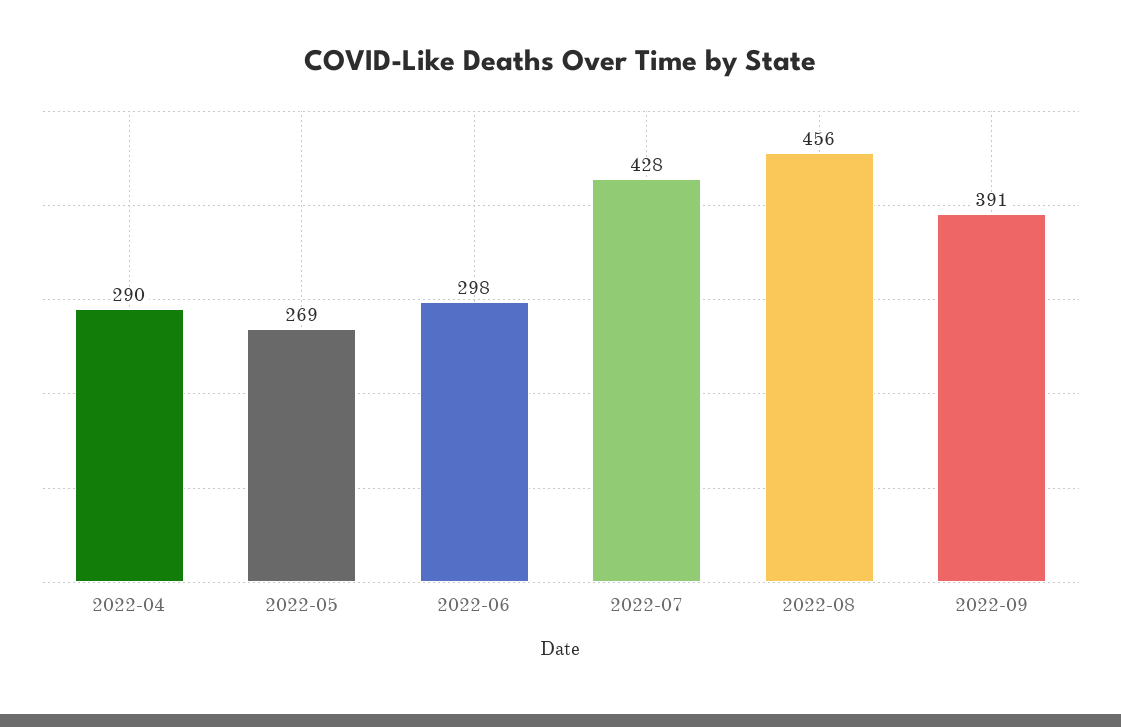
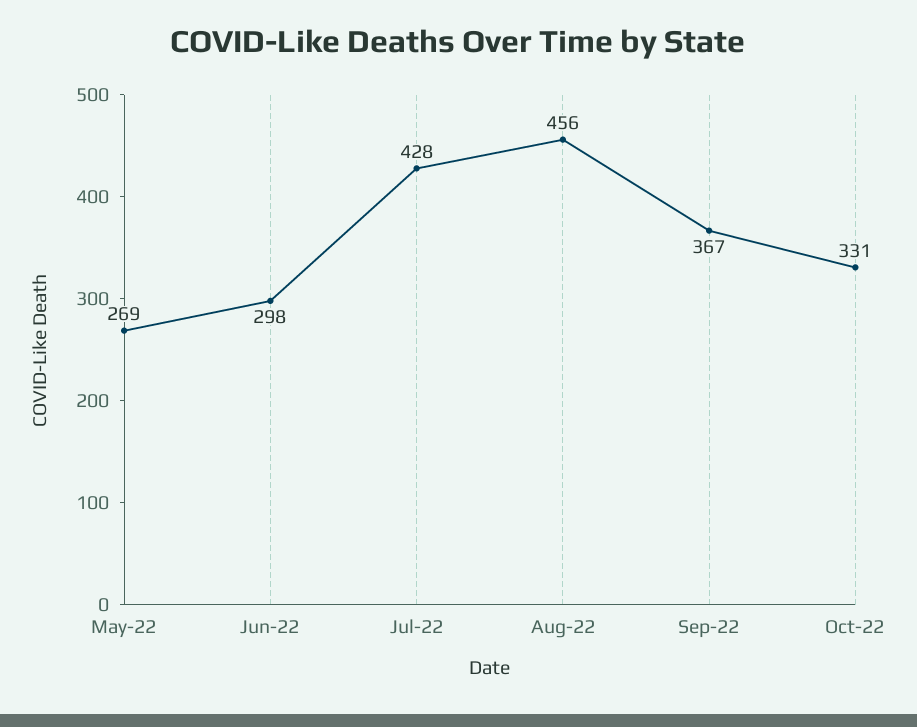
2022-04: 290 -> none
2022-09: 391 -> 367
Oct-22: none -> 331

